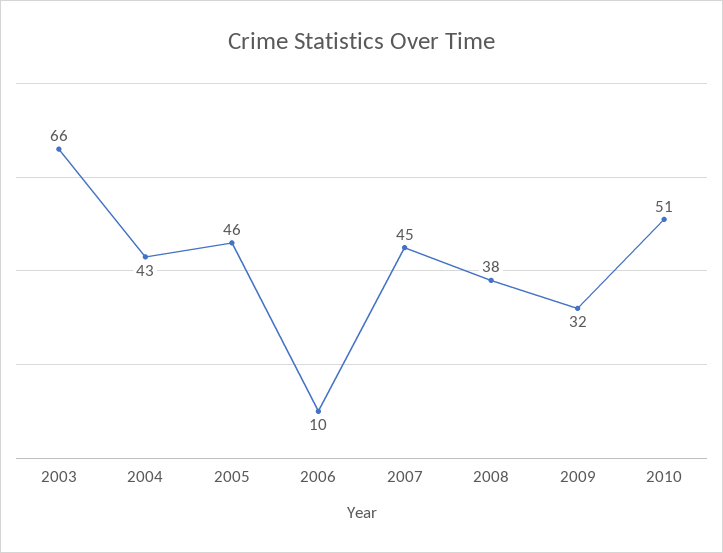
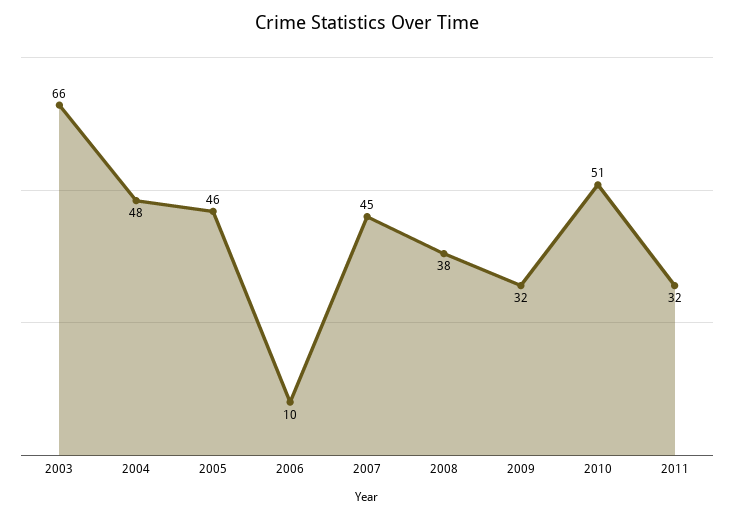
2004: 43 -> 48
2011: none -> 32

